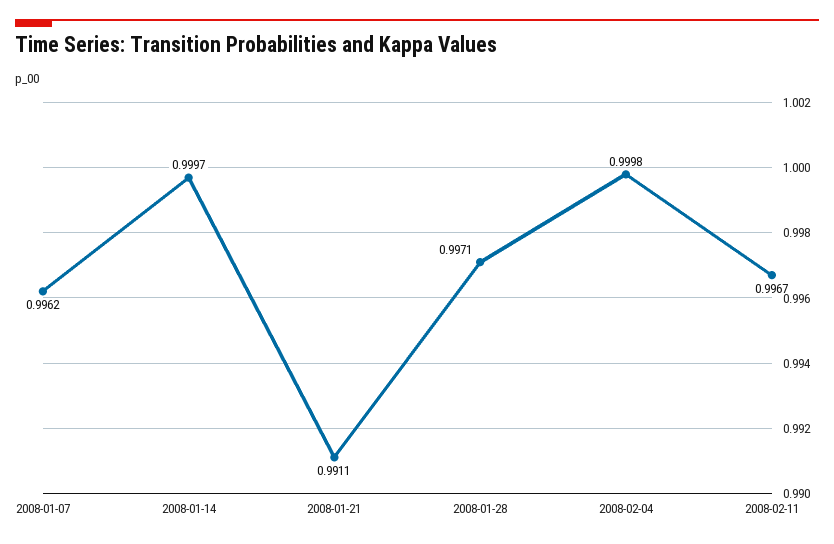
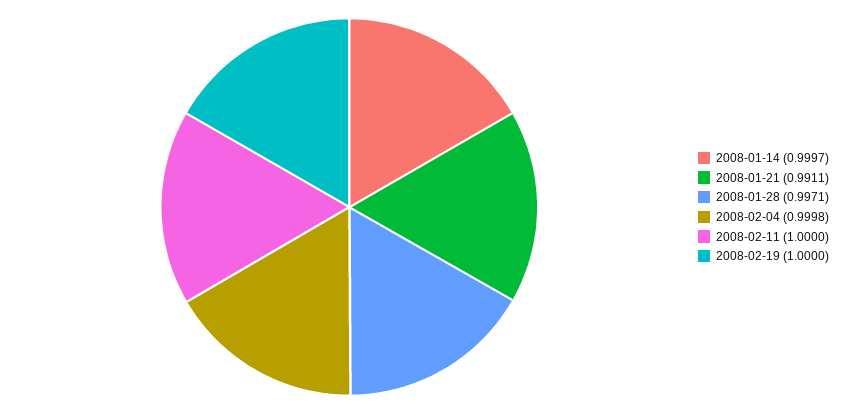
2008-01-07: 0.9962 -> none
2008-02-11: 0.9967 -> 1
2008-02-19: none -> 1

